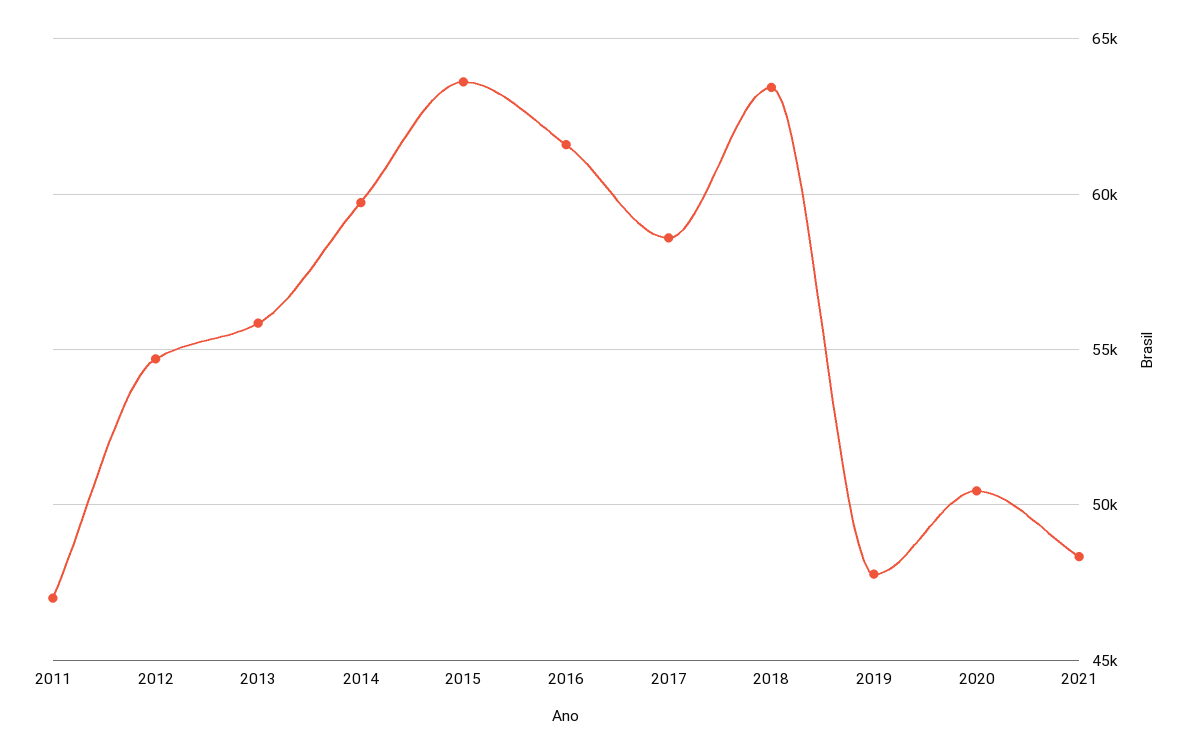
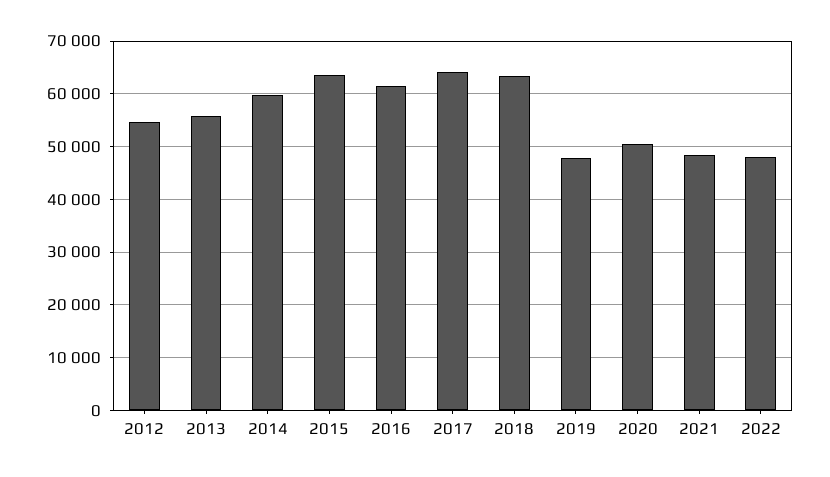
2011: 47000 -> none
2017: 58500 -> 64000
2022: none -> 48000

